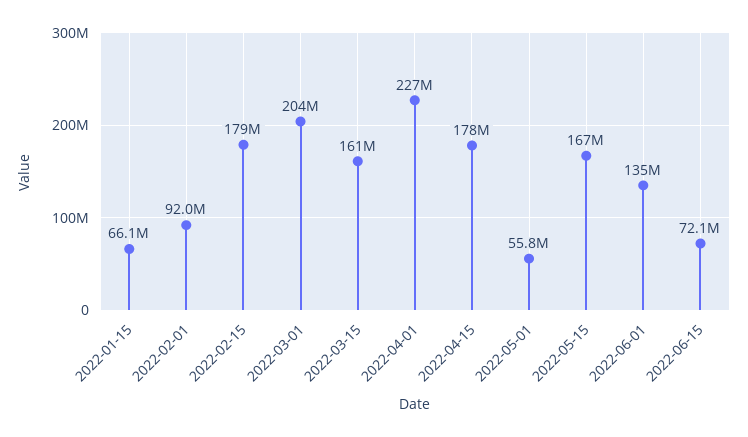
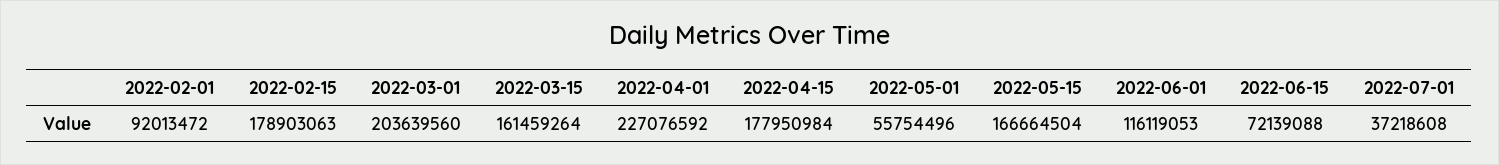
2022-01-15: 66100000 -> none
2022-06-01: 135000000 -> 116119053
2022-07-01: none -> 37218608

